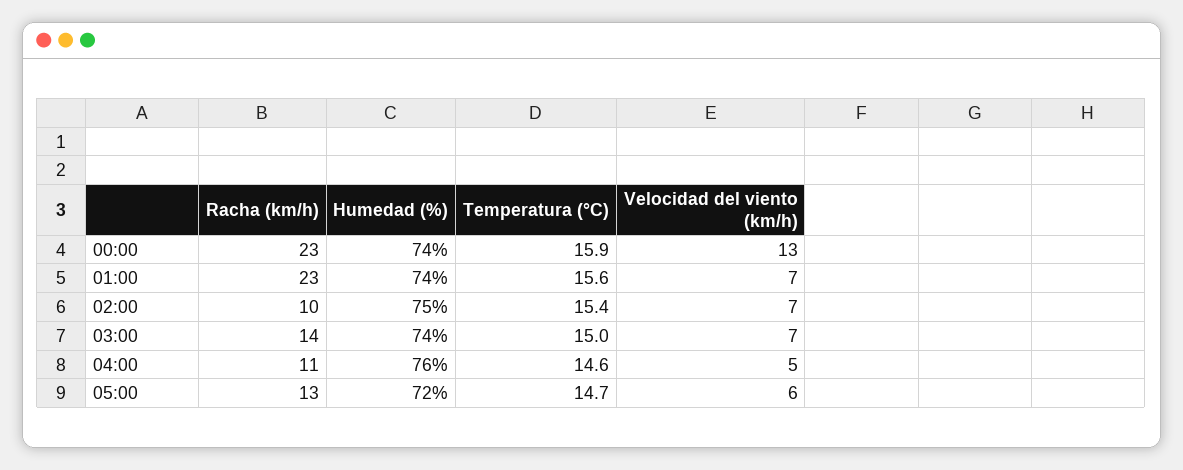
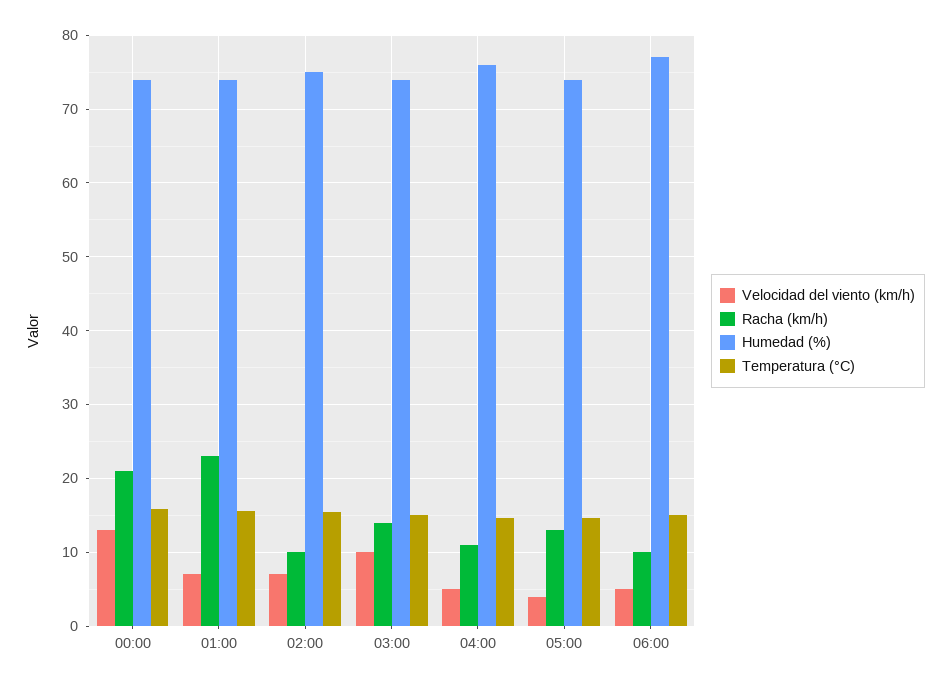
Racha (km/h), 00:00: 23 -> 21
Velocidad del viento (km/h), 03:00: 7 -> 10
Humedad (%), 05:00: 72 -> 74
Velocidad del viento (km/h), 05:00: 6 -> 4
Velocidad del viento (km/h), 06:00: none -> 5
Racha (km/h), 06:00: none -> 10
Humedad (%), 06:00: none -> 77
Temperatura (°C), 06:00: none -> 15

